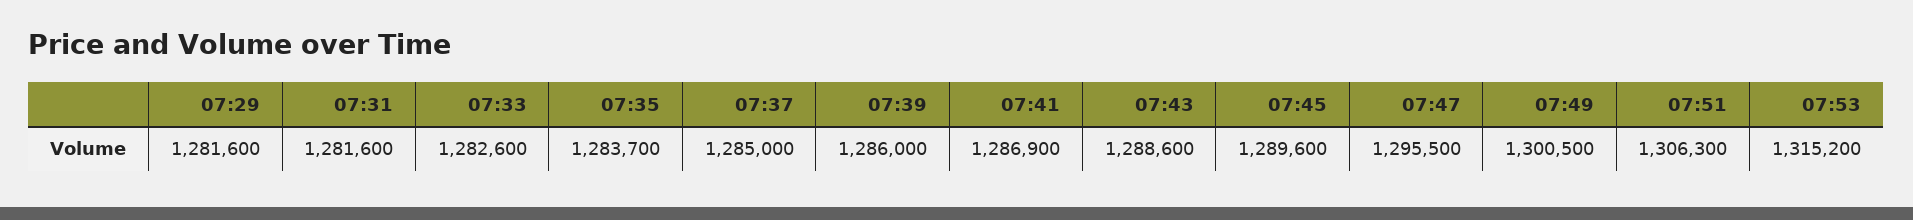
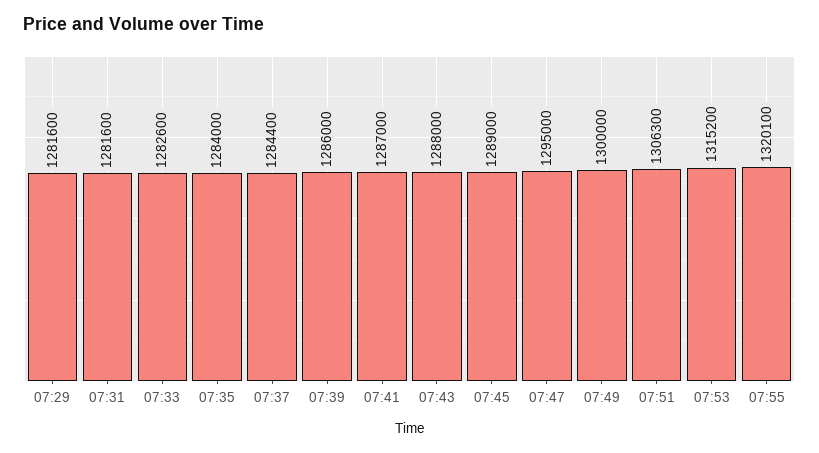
07:35: 1283700 -> 1284000
07:37: 1285000 -> 1284400
07:41: 1286900 -> 1287000
07:43: 1288600 -> 1288000
07:45: 1289600 -> 1289000
07:47: 1295500 -> 1295000
07:49: 1300500 -> 1300000
07:55: none -> 1320100

